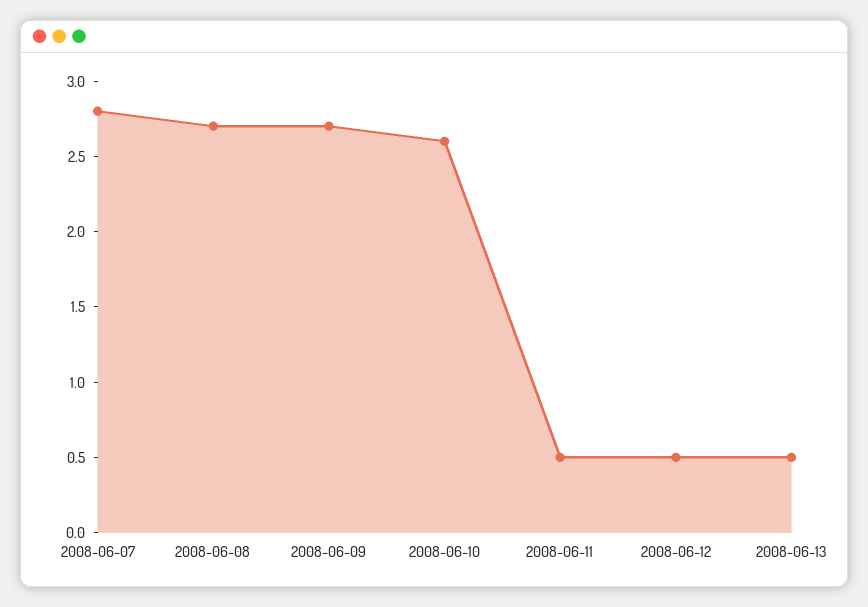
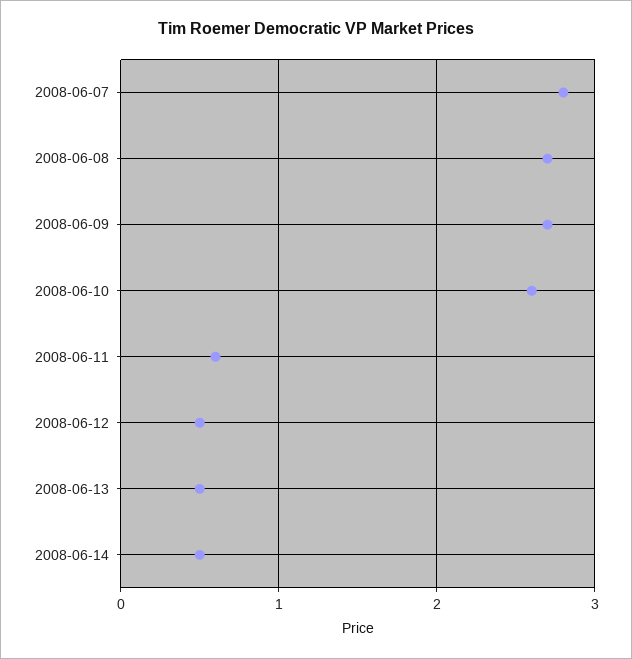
2008-06-11: 0.5 -> 0.6
2008-06-14: none -> 0.5

